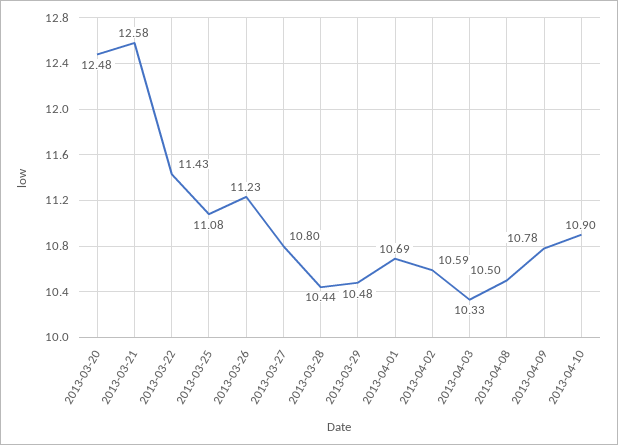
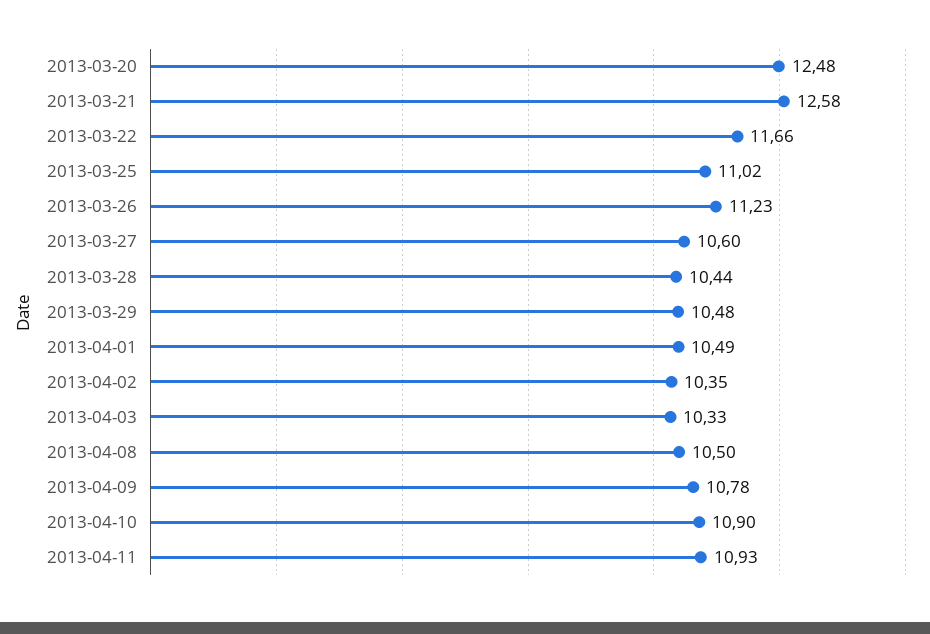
2013-03-22: 11.43 -> 11.66
2013-03-25: 11.08 -> 11.02
2013-03-27: 10.8 -> 10.6
2013-04-01: 10.69 -> 10.49
2013-04-02: 10.59 -> 10.35
2013-04-11: none -> 10.93

